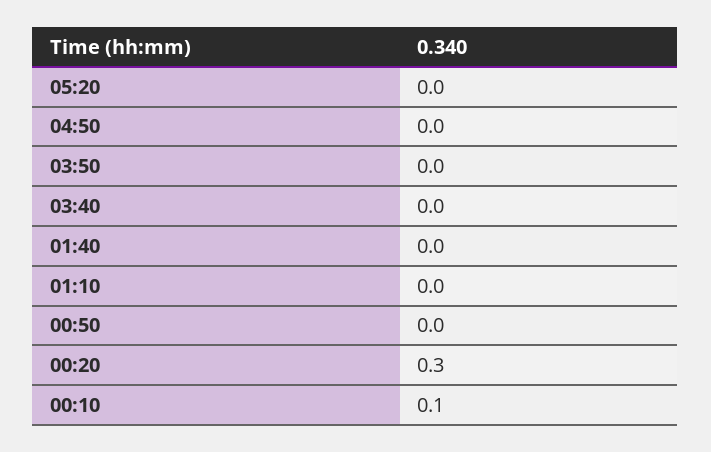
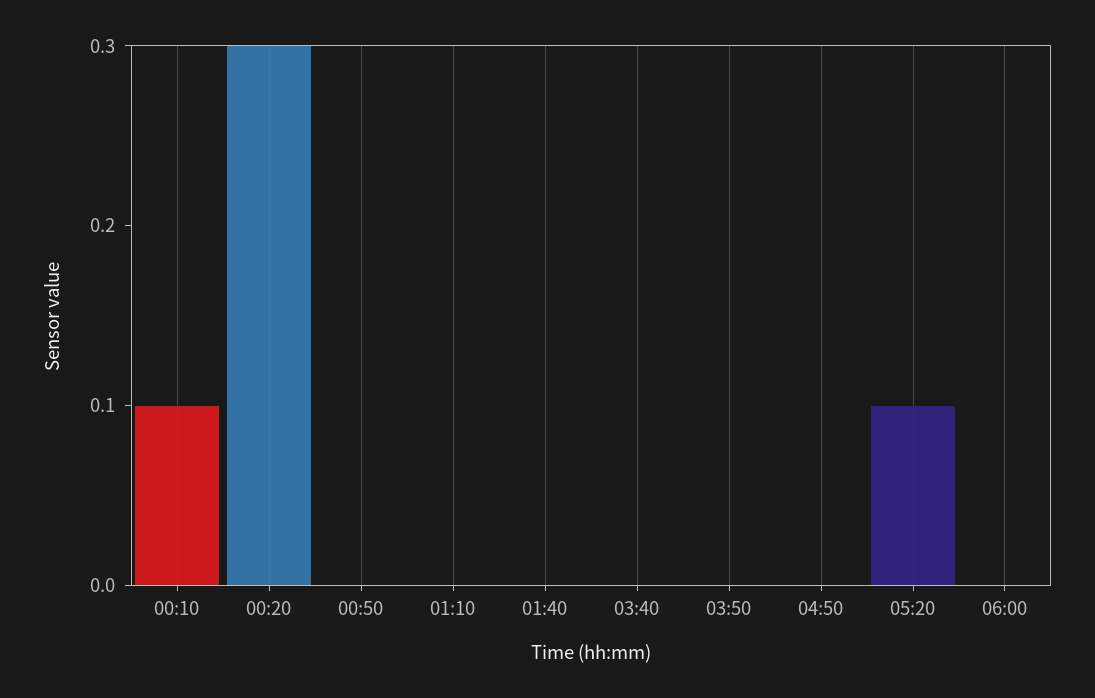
05:20: 0 -> 0.1
06:00: none -> 0

